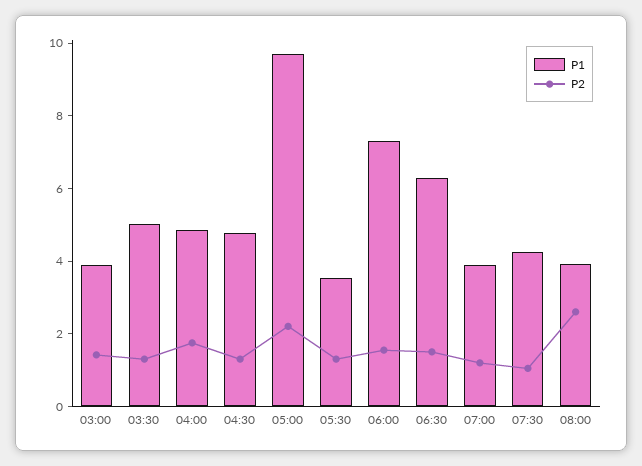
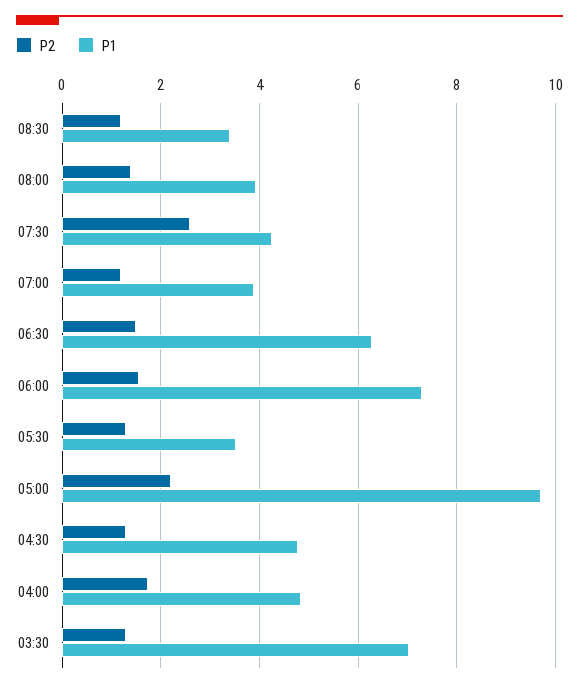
P1, 03:00: 4 -> none
P2, 03:00: 1.5 -> none
P1, 03:30: 5 -> 7
P2, 07:30: 1 -> 2.6
P2, 08:00: 2.5 -> 1.4
P2, 08:30: none -> 1.2
P1, 08:30: none -> 3.4

